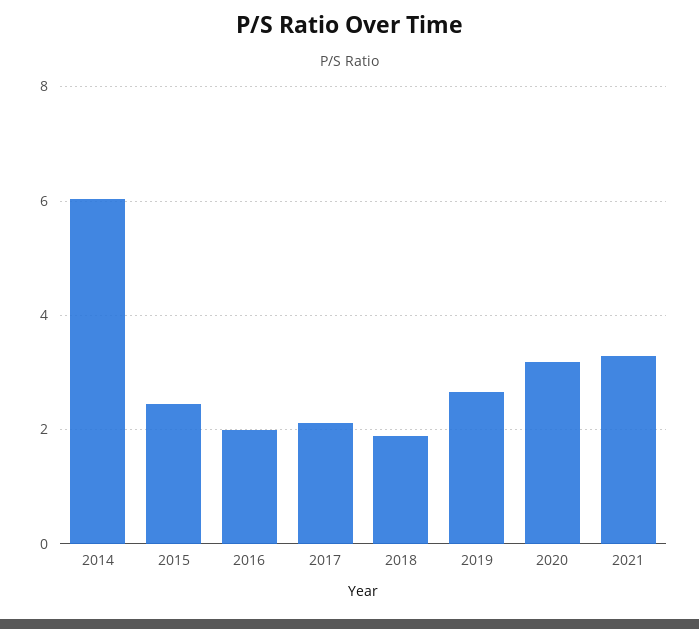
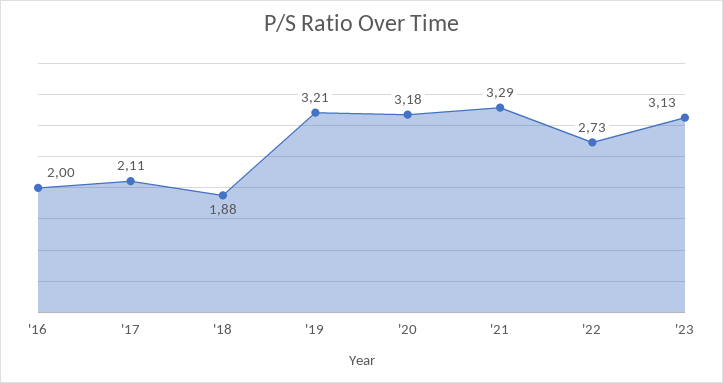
2014: 6 -> none
2015: 2.4 -> none
2019: 2.6 -> 3.21
'22: none -> 2.73
'23: none -> 3.13

